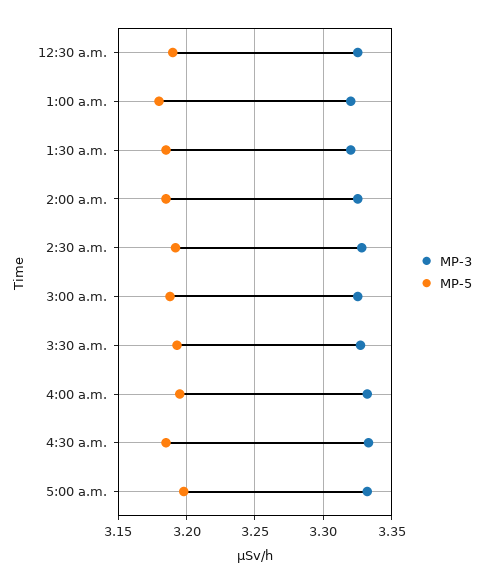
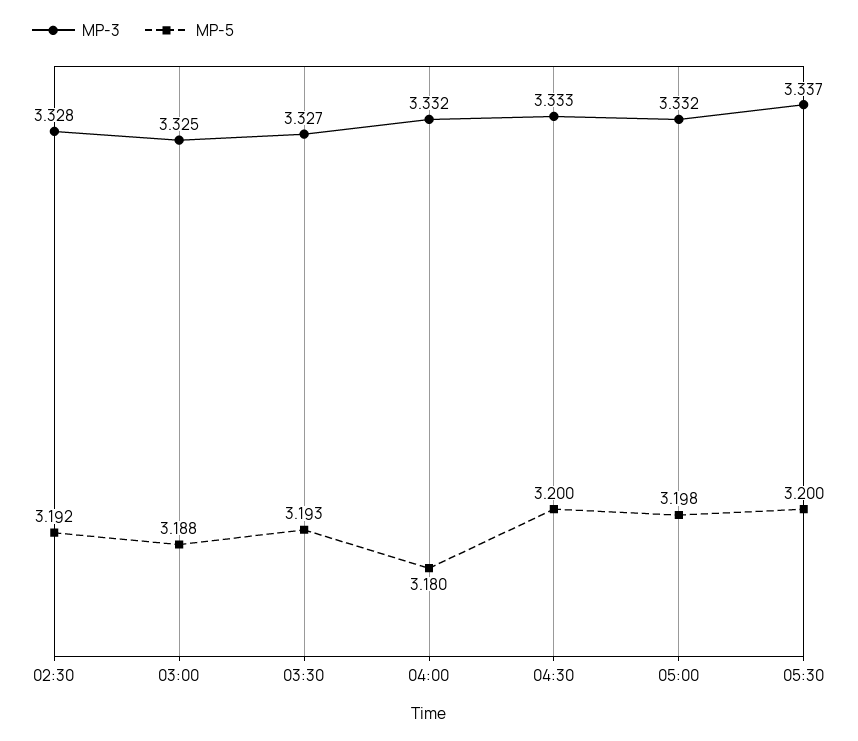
MP-3, 12:30 a.m.: 3.325 -> none
MP-5, 12:30 a.m.: 3.19 -> none
MP-3, 1:00 a.m.: 3.32 -> none
MP-5, 1:00 a.m.: 3.18 -> none
MP-3, 1:30 a.m.: 3.32 -> none
MP-5, 1:30 a.m.: 3.185 -> none
MP-3, 2:00 a.m.: 3.325 -> none
MP-5, 2:00 a.m.: 3.185 -> none
MP-5, 4:00 a.m.: 3.195 -> 3.18
MP-5, 4:30 a.m.: 3.185 -> 3.2
MP-3, 05:30: none -> 3.337
MP-5, 05:30: none -> 3.2

